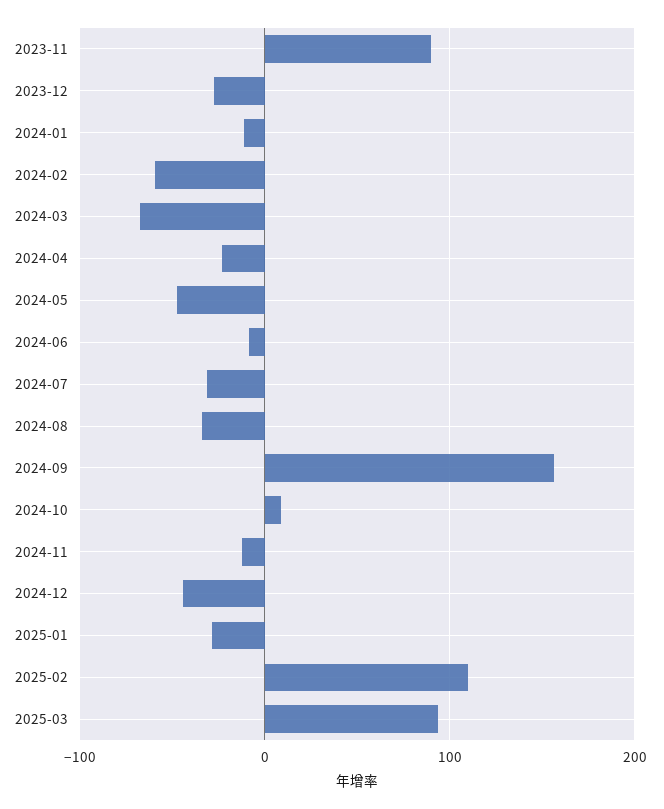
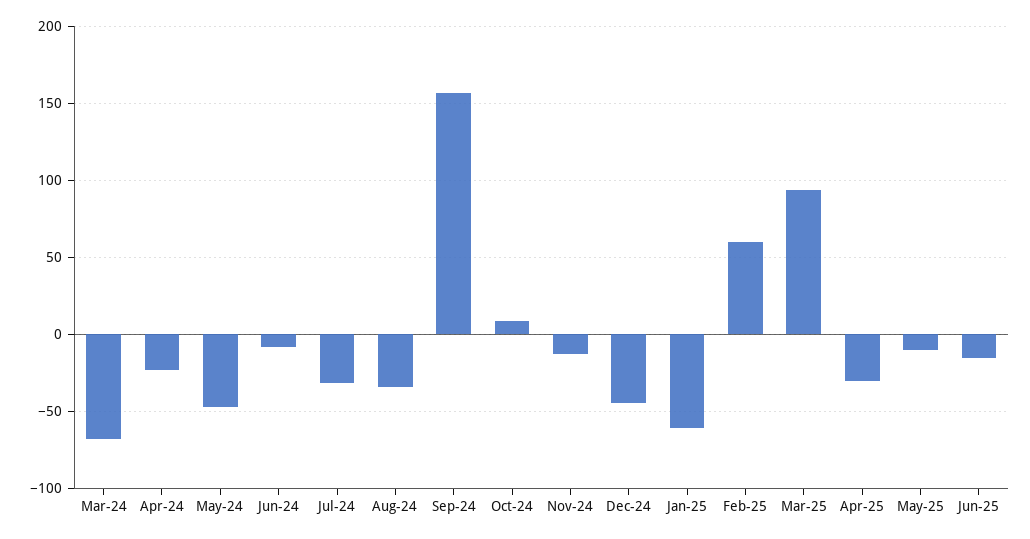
2023-11: 90 -> none
2023-12: -30 -> none
2024-01: -10 -> none
2024-02: -60 -> none
2025-01: -30 -> -60
2025-02: 110 -> 60
Apr-25: none -> -30
May-25: none -> -10
Jun-25: none -> -15

